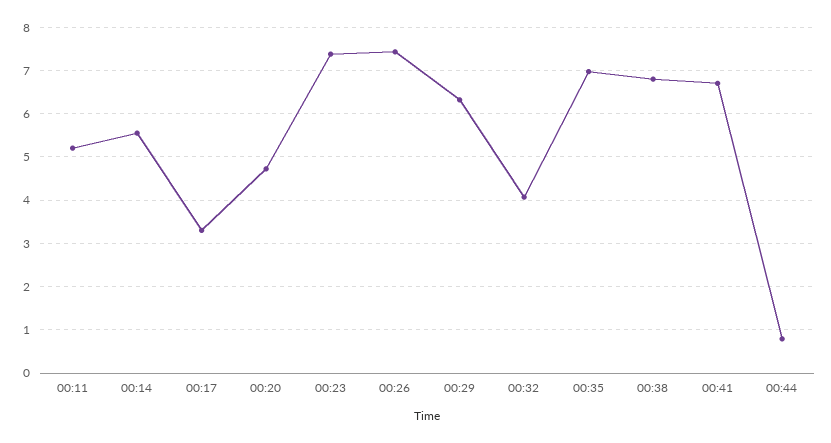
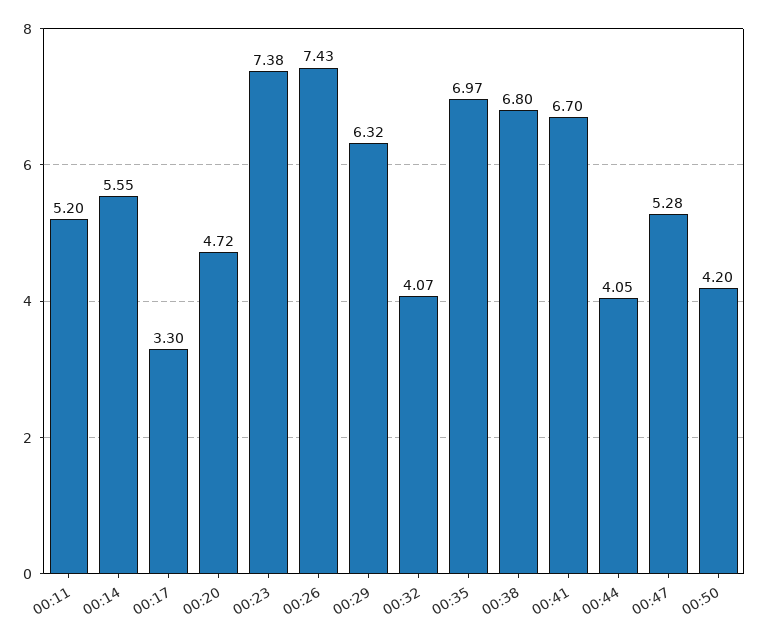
00:44: 0.8 -> 4.05
00:47: none -> 5.28
00:50: none -> 4.2

